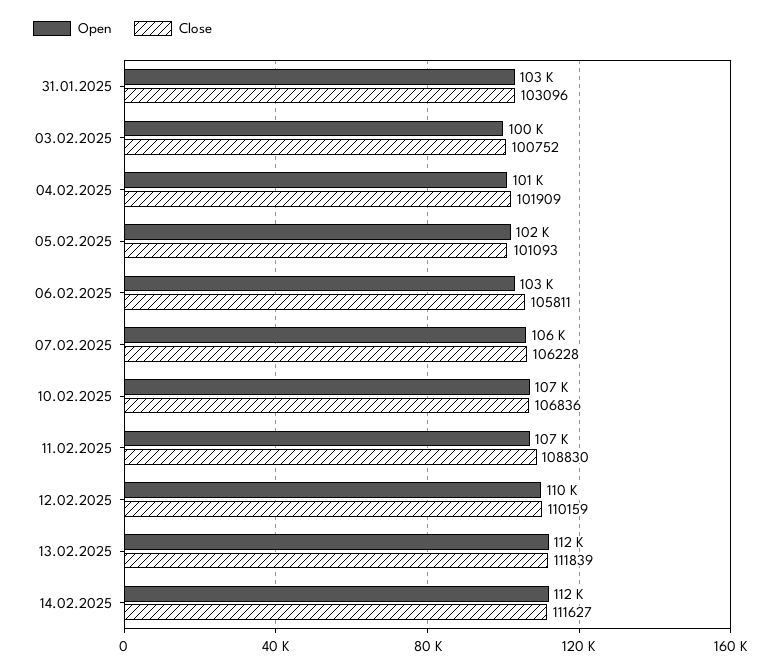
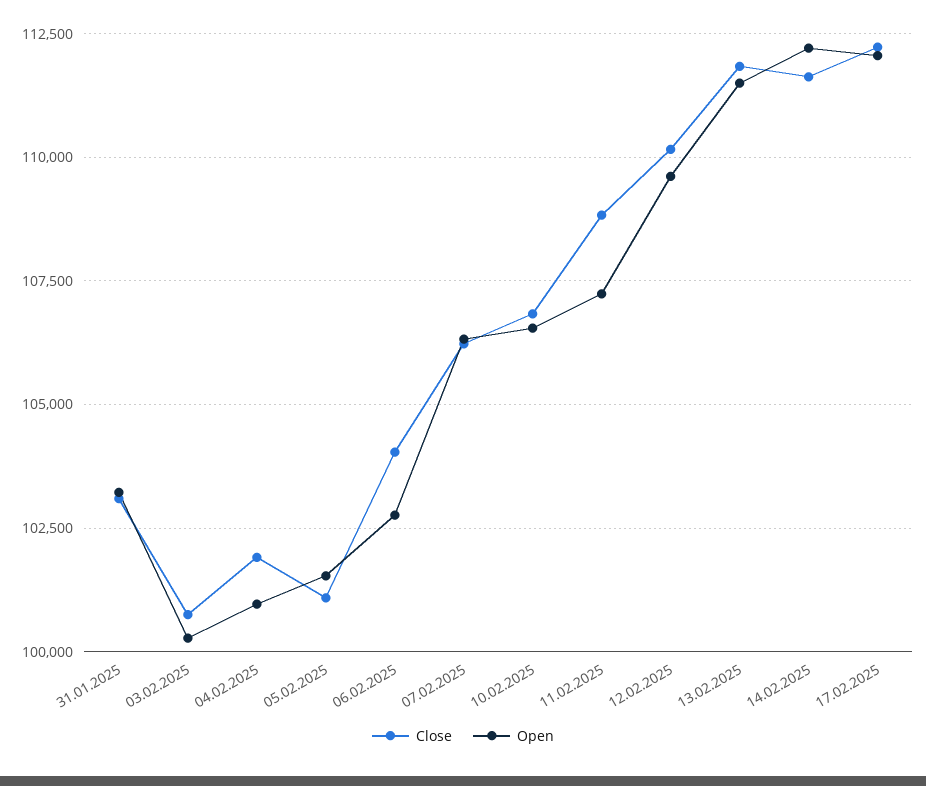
Close, 06.02.2025: 105811 -> 104000
Close, 17.02.2025: none -> 112250
Open, 17.02.2025: none -> 112000

